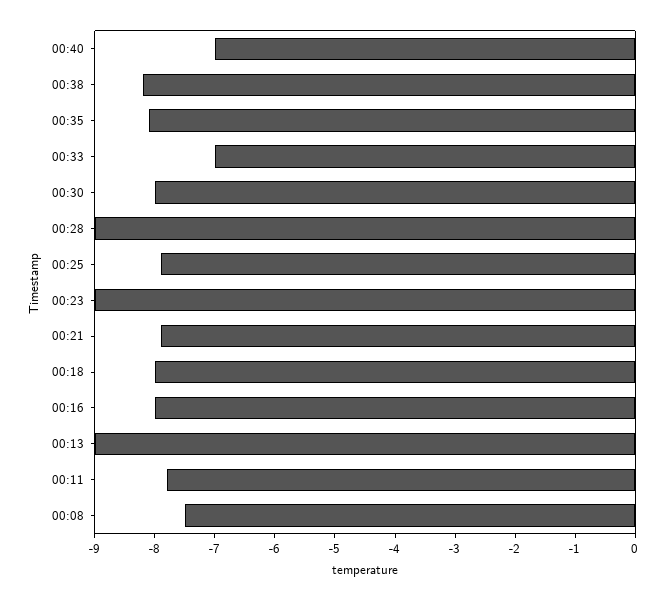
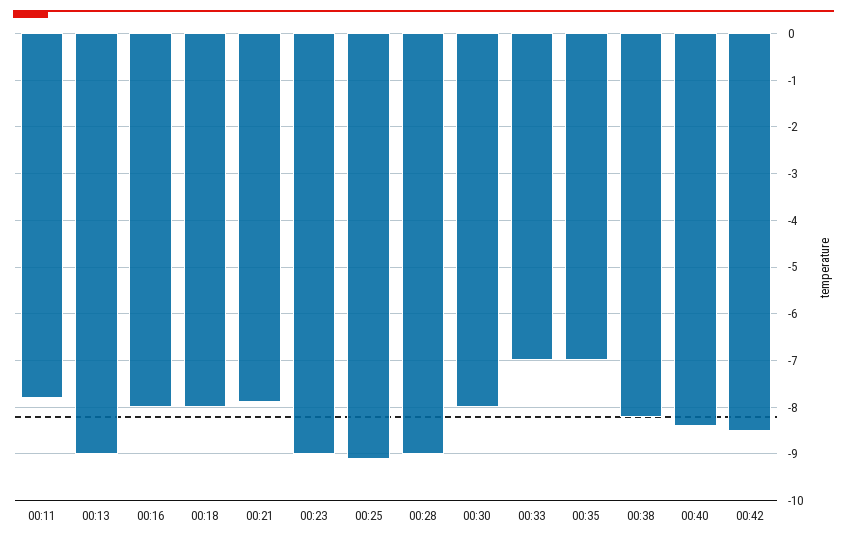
00:40: -7 -> -8.5
00:35: -8 -> -7
00:25: -8 -> -9
00:08: -7.5 -> none
00:42: none -> -8.5

